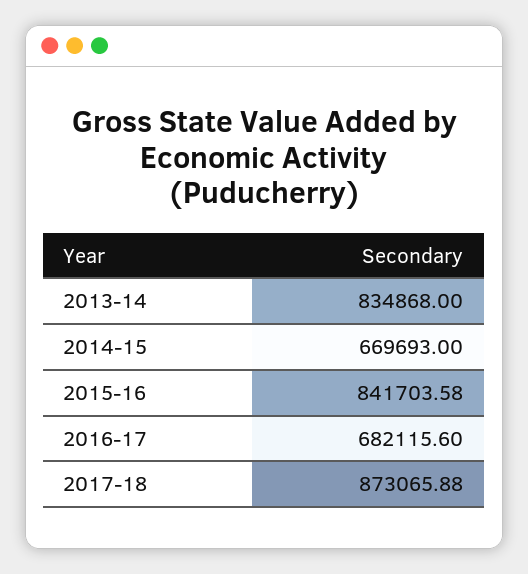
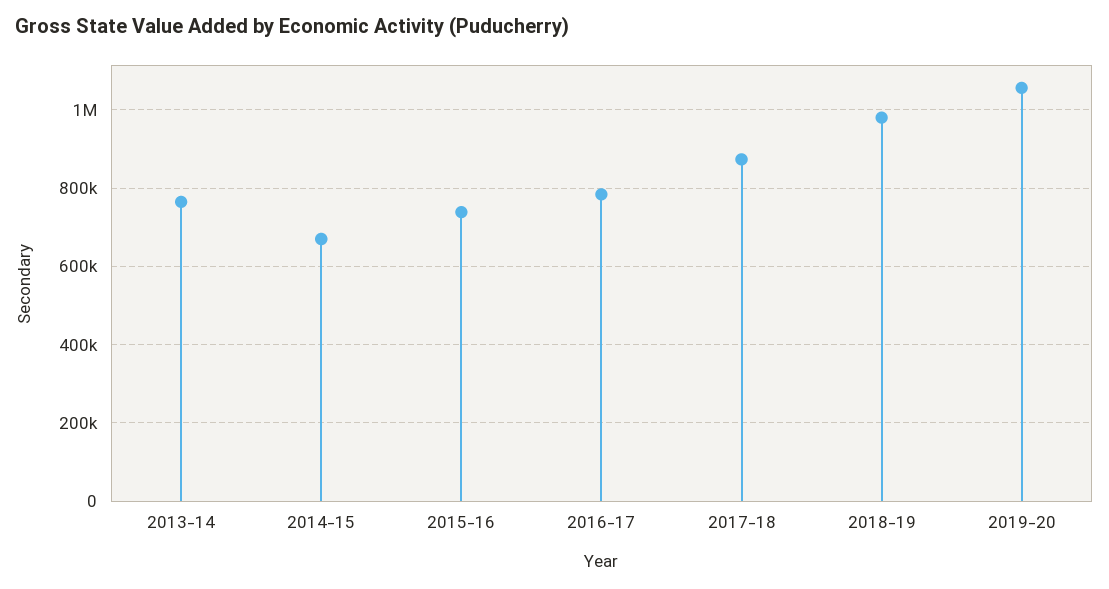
2013-14: 834868 -> 760000
2015-16: 841703.58 -> 740000
2016-17: 682115.6 -> 780000
2018-19: none -> 980000
2019-20: none -> 1060000

